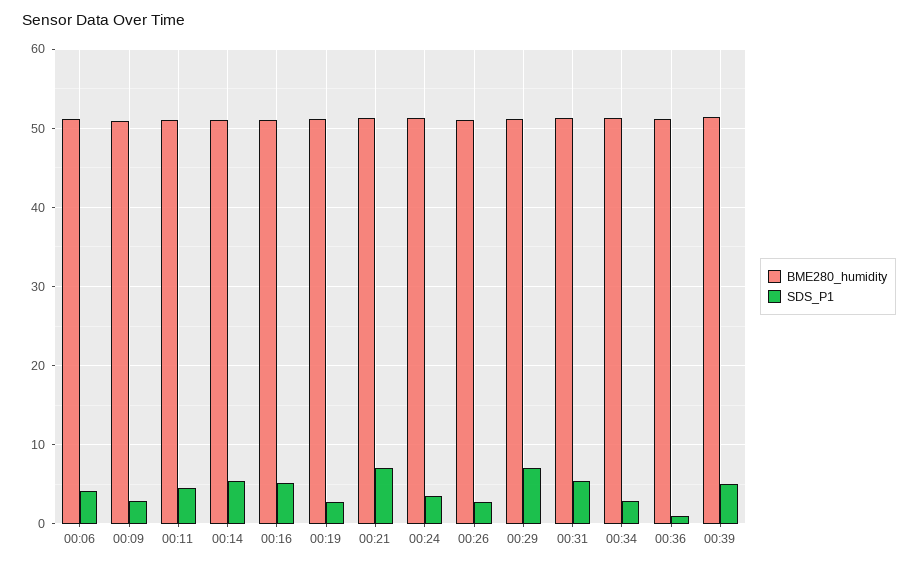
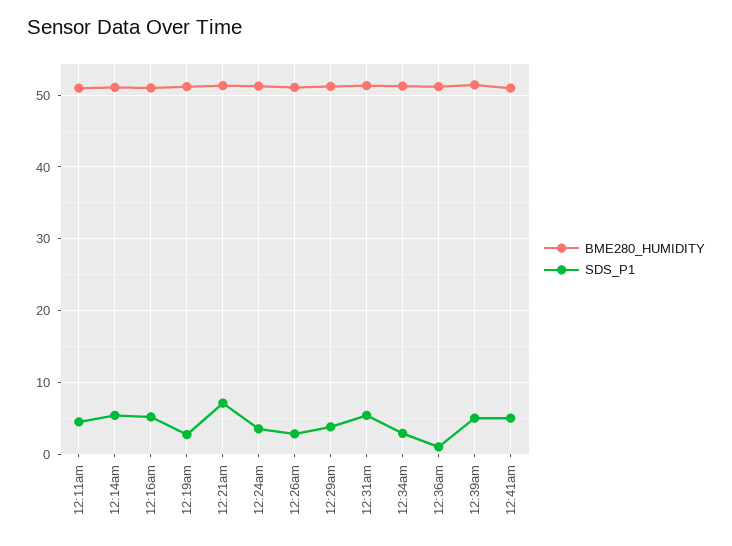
BME280_humidity, 00:06: 51 -> none
SDS_P1, 00:06: 4 -> none
BME280_humidity, 00:09: 51 -> none
SDS_P1, 00:09: 3 -> none
SDS_P1, 00:29: 7 -> 4
BME280_humidity, 12:41am: none -> 51
SDS_P1, 12:41am: none -> 5

